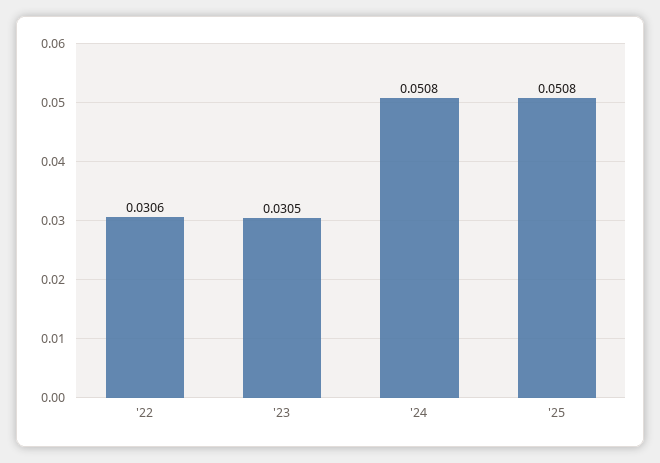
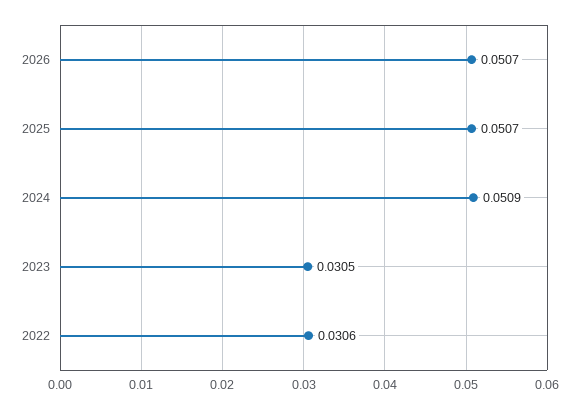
'24: 0.0508 -> 0.0509
'25: 0.0508 -> 0.0507
2026: none -> 0.0507

